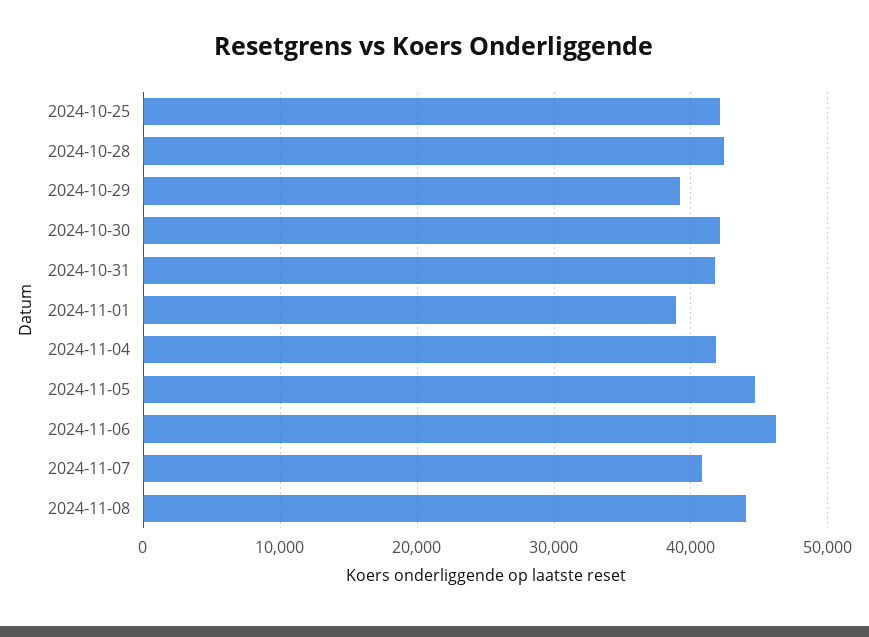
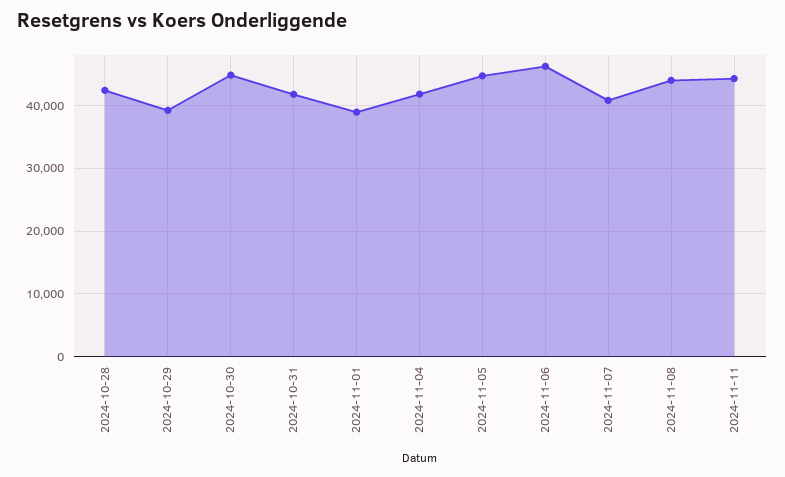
2024-10-25: 42000 -> none
2024-10-30: 42000 -> 45000
2024-11-11: none -> 44000

